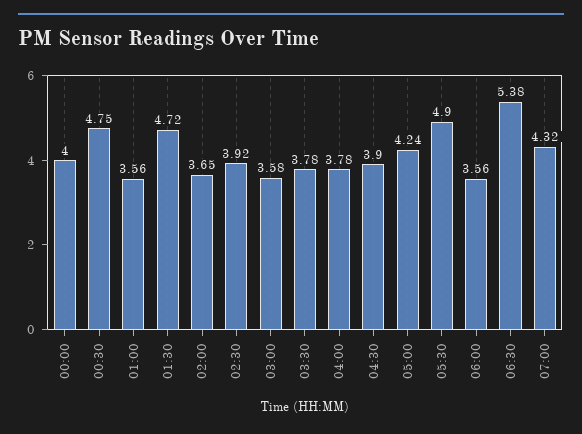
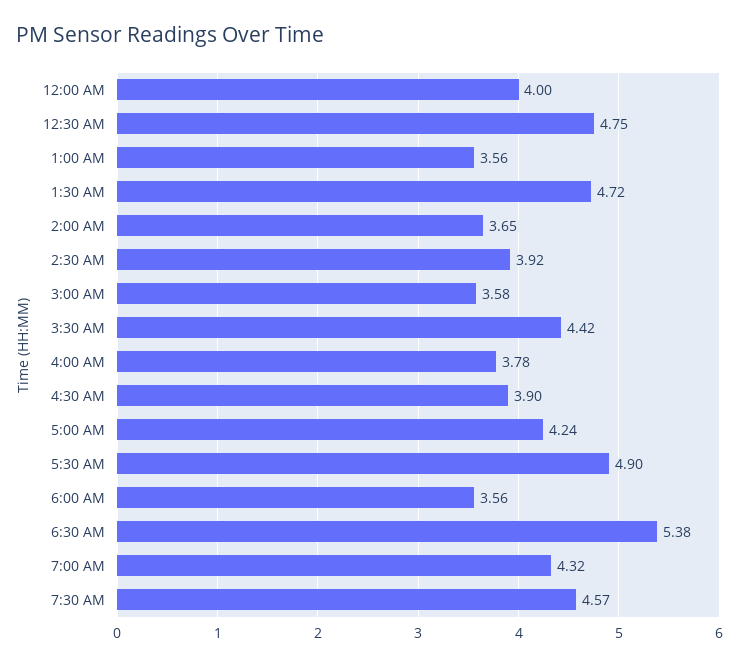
03:30: 3.78 -> 4.42
7:30 AM: none -> 4.57

